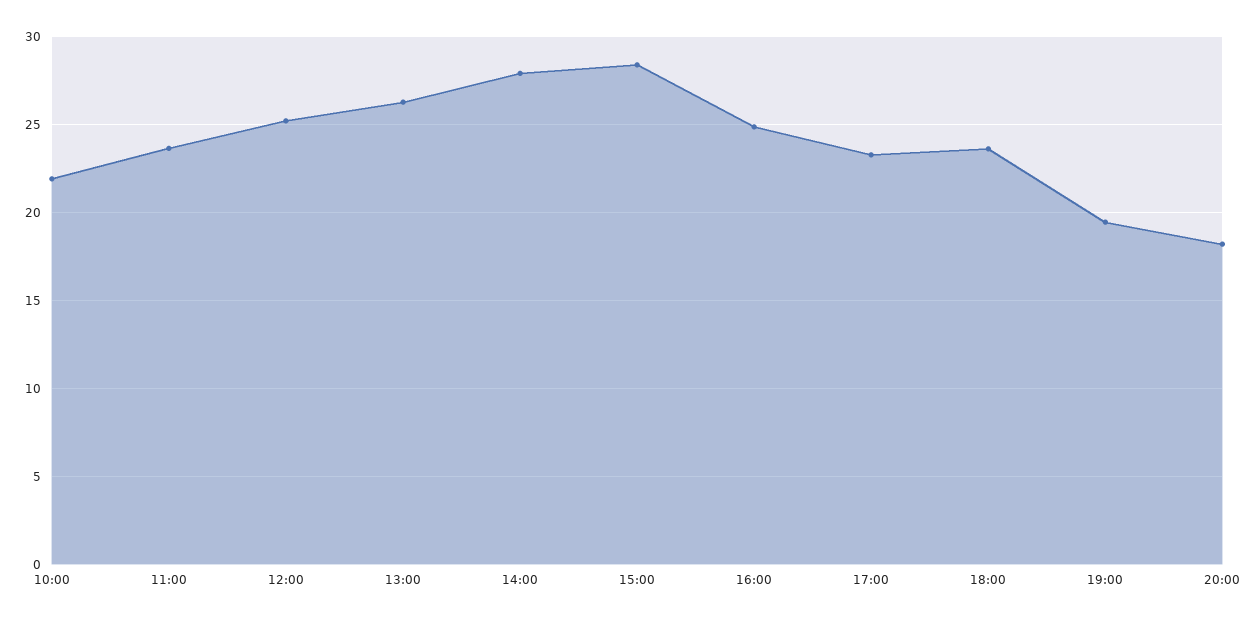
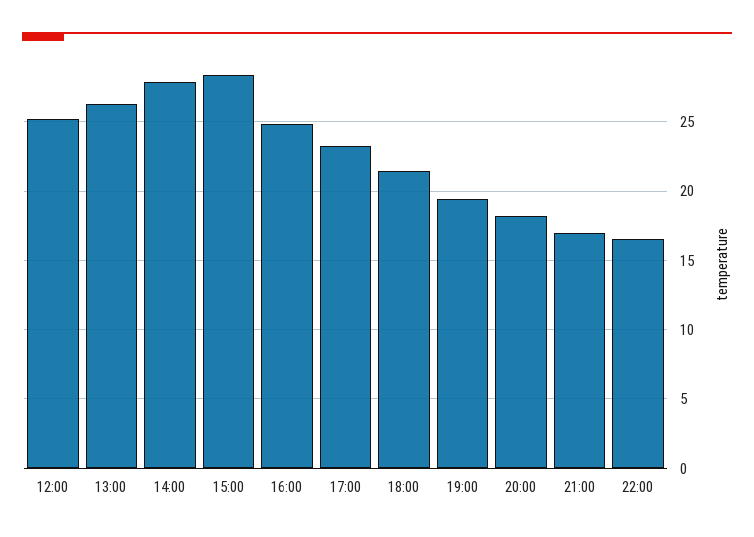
10:00: 22 -> none
11:00: 23.5 -> none
18:00: 23.5 -> 21.5
21:00: none -> 17
22:00: none -> 16.5

